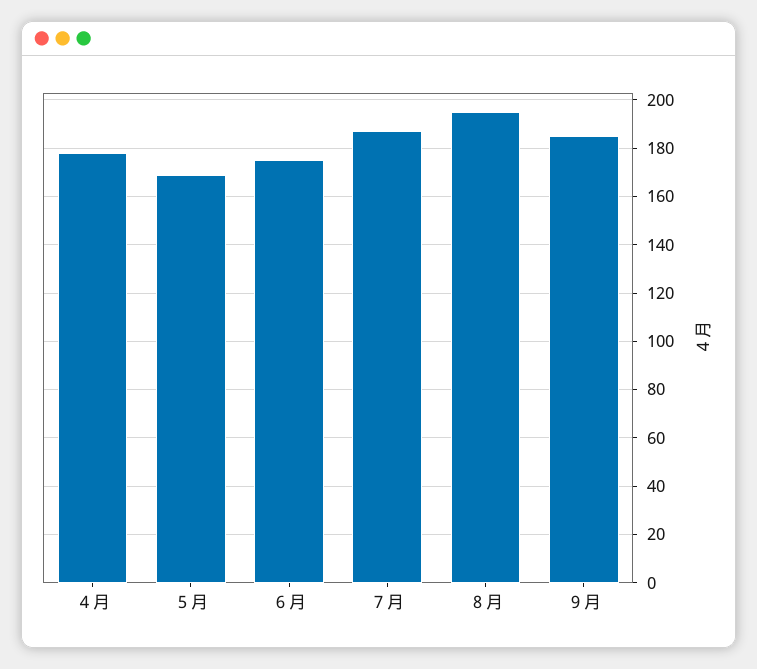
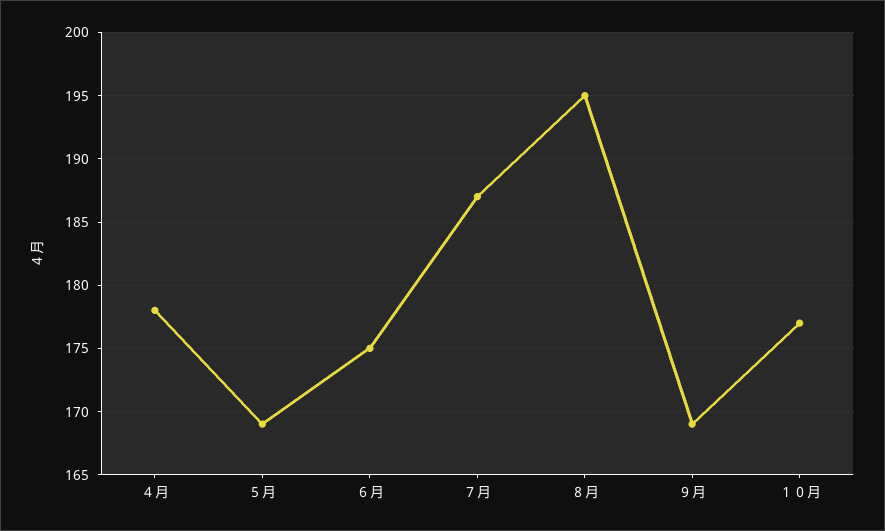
９月: 185 -> 169
１０月: none -> 177

